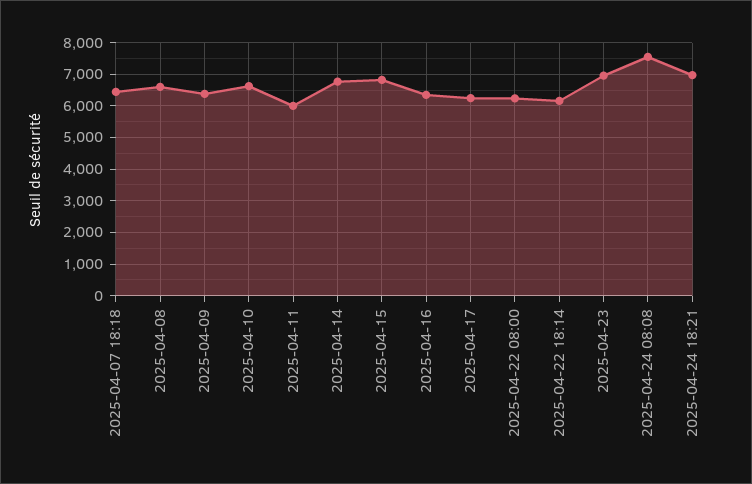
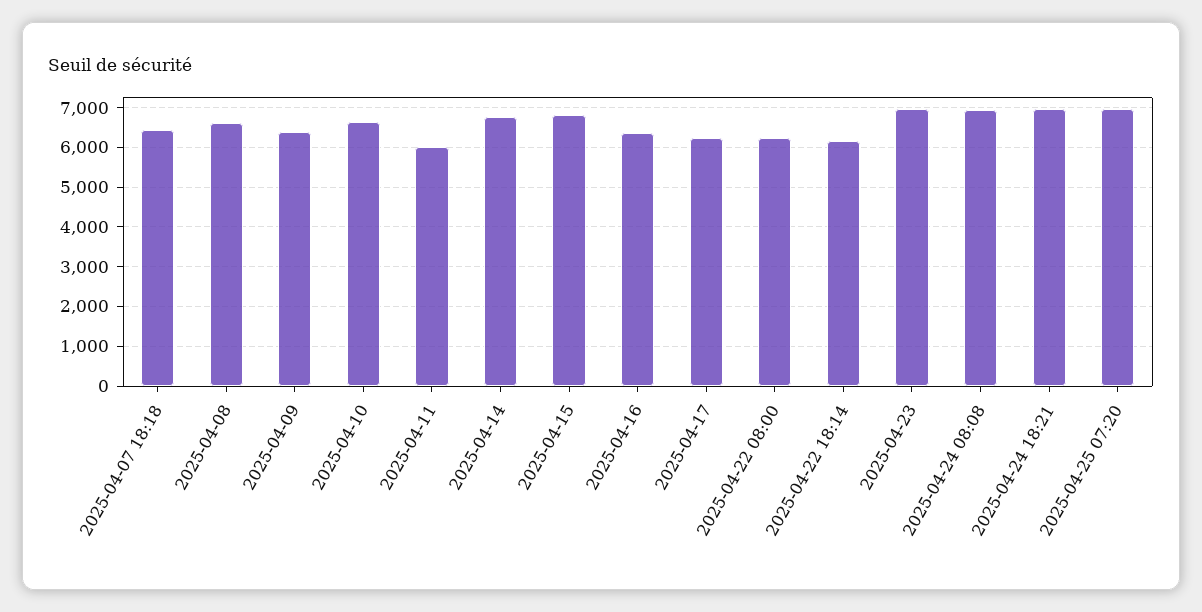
2025-04-24 08:08: 7600 -> 7000
2025-04-25 07:20: none -> 7000

